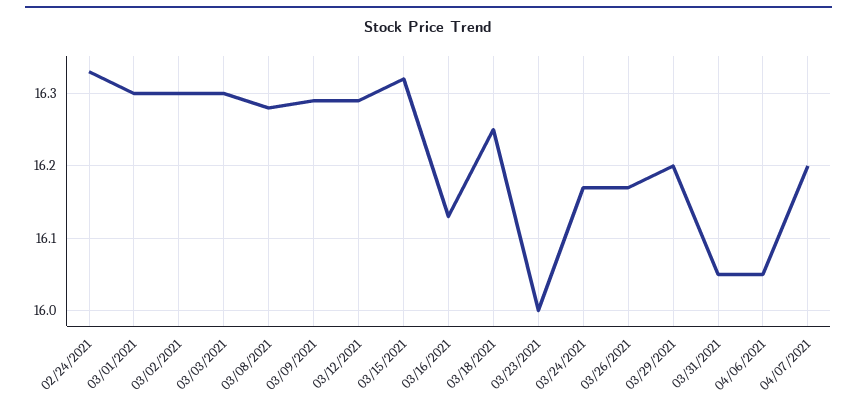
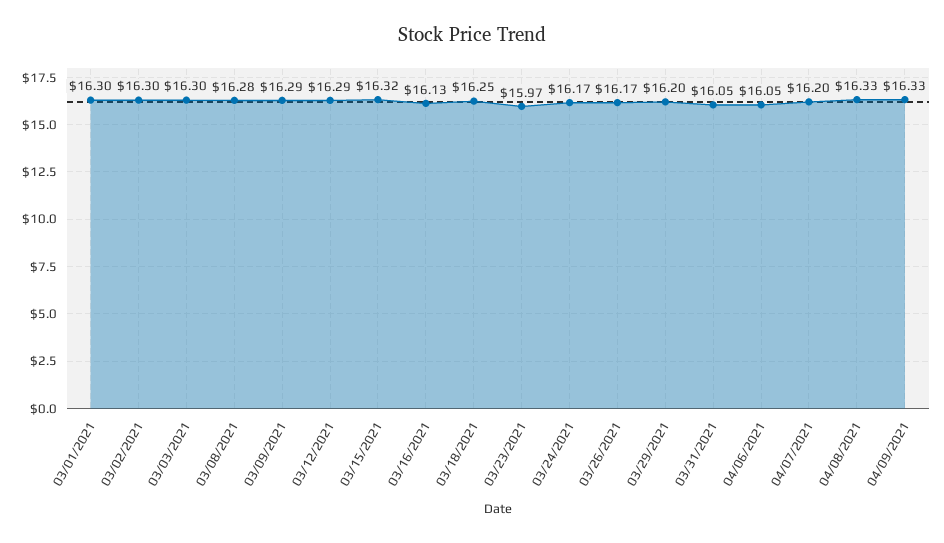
02/24/2021: 16.33 -> none
03/23/2021: 16 -> 15.97
04/08/2021: none -> 16.33
04/09/2021: none -> 16.33

